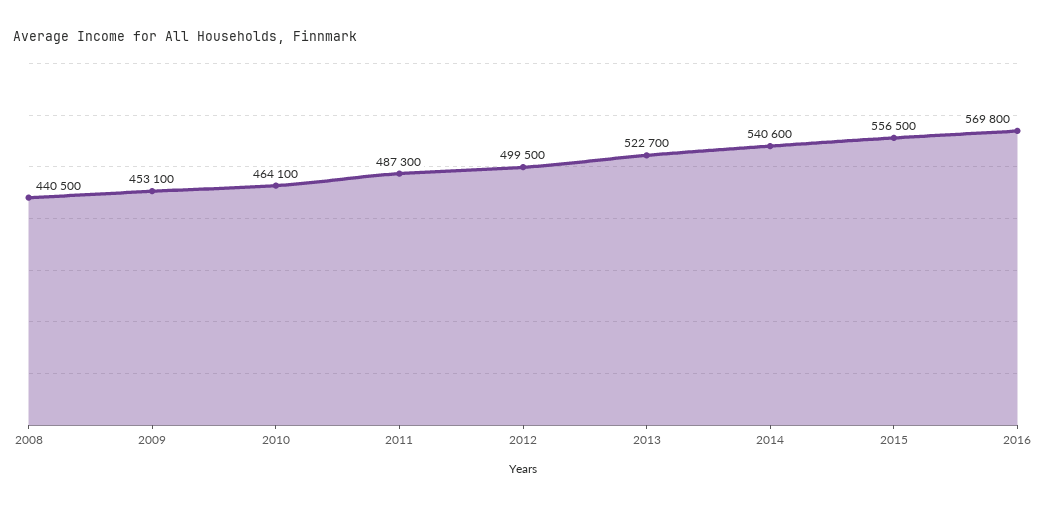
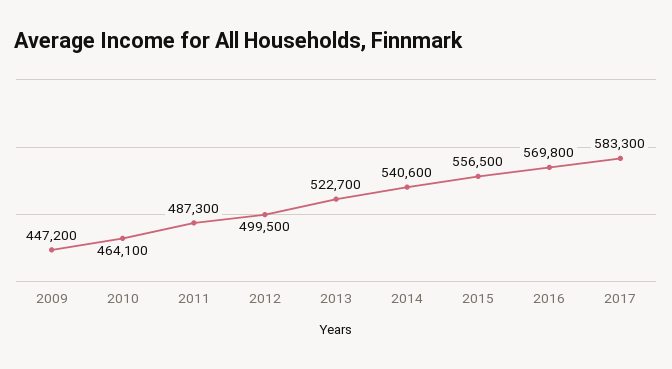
2008: 440500 -> none
2009: 453100 -> 447200
2017: none -> 583300

